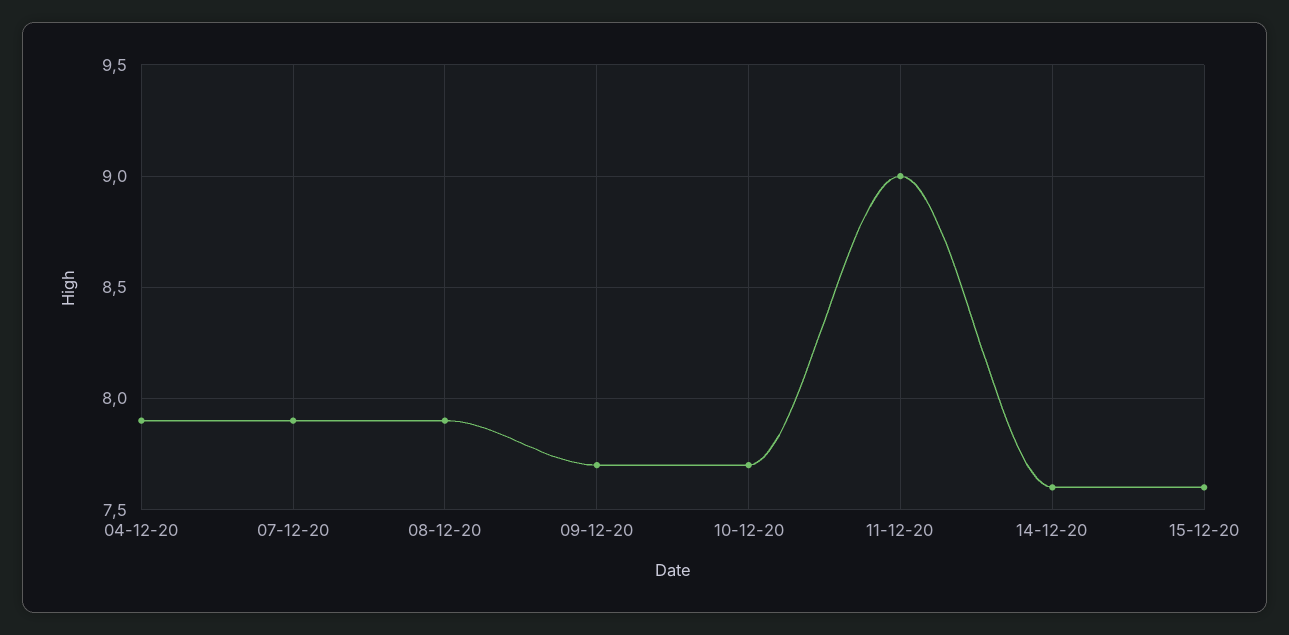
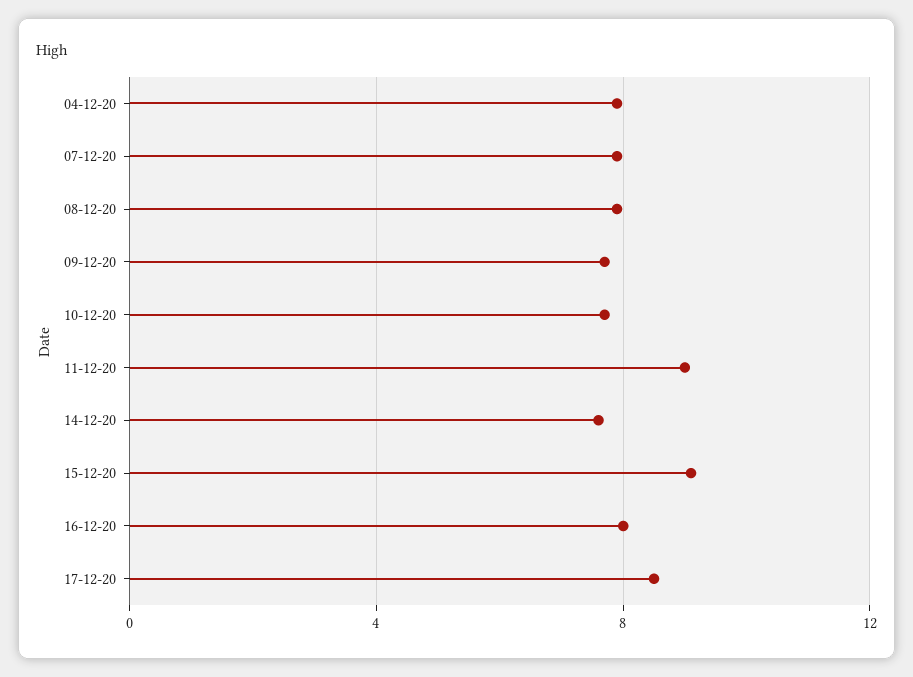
15-12-20: 7.6 -> 9
16-12-20: none -> 8
17-12-20: none -> 8.5

